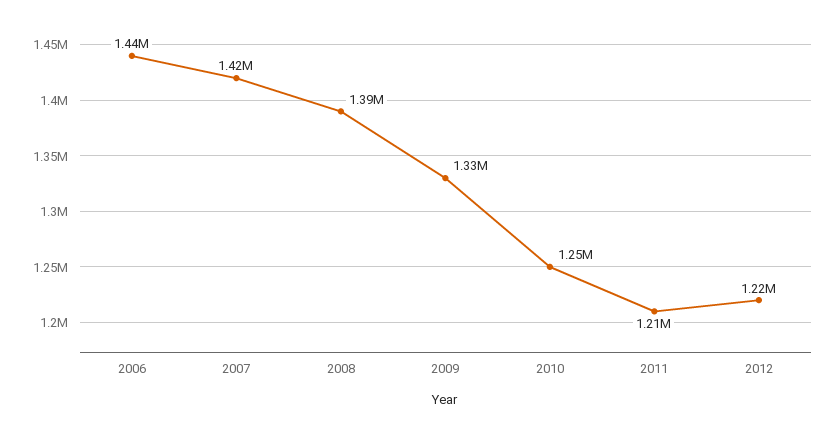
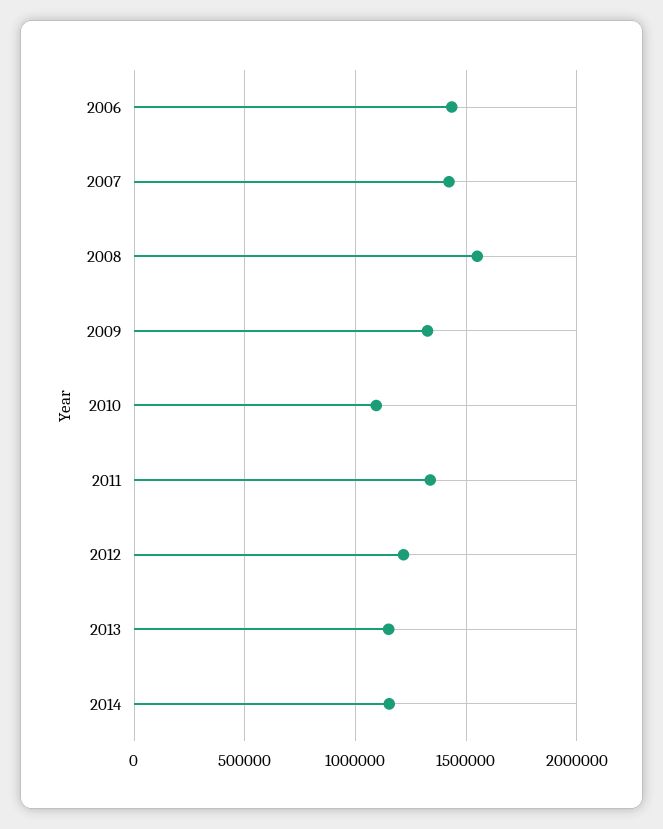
2008: 1390000 -> 1550000
2010: 1250000 -> 1100000
2011: 1210000 -> 1350000
2013: none -> 1150000
2014: none -> 1150000

